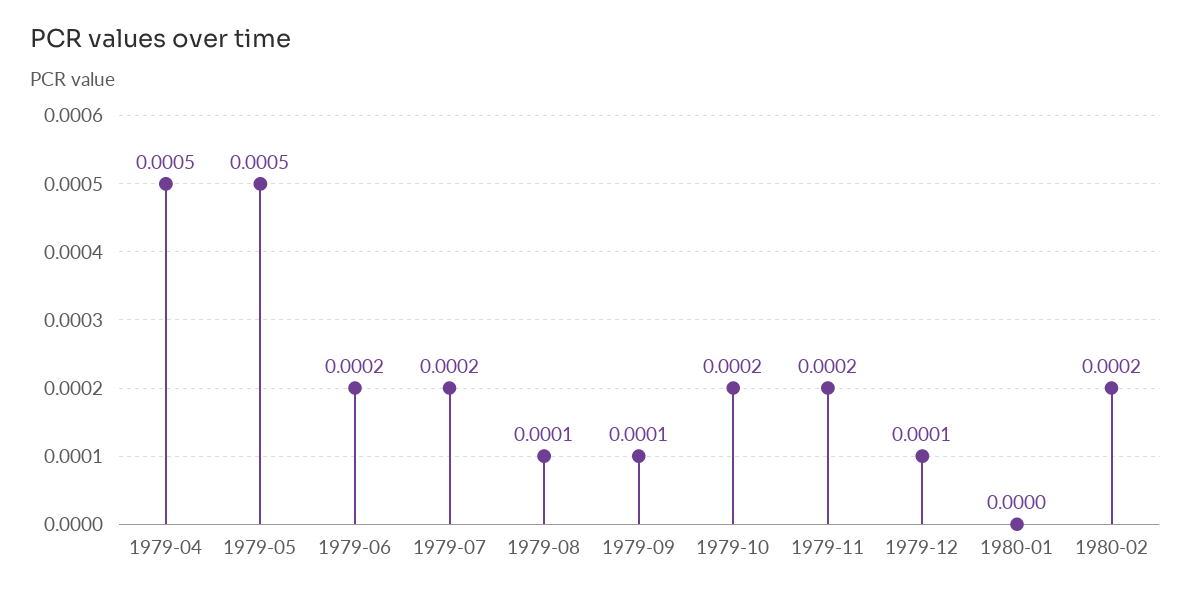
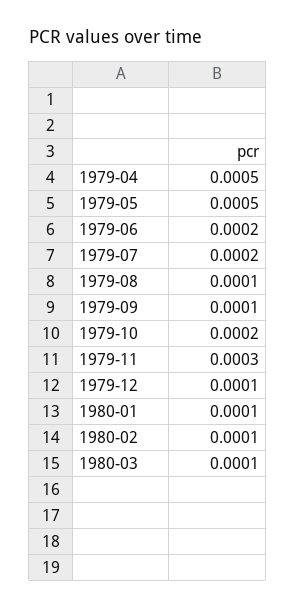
1979-11: 0.0002 -> 0.0003
1980-01: 0 -> 0.0001
1980-02: 0.0002 -> 0.0001
1980-03: none -> 0.0001

